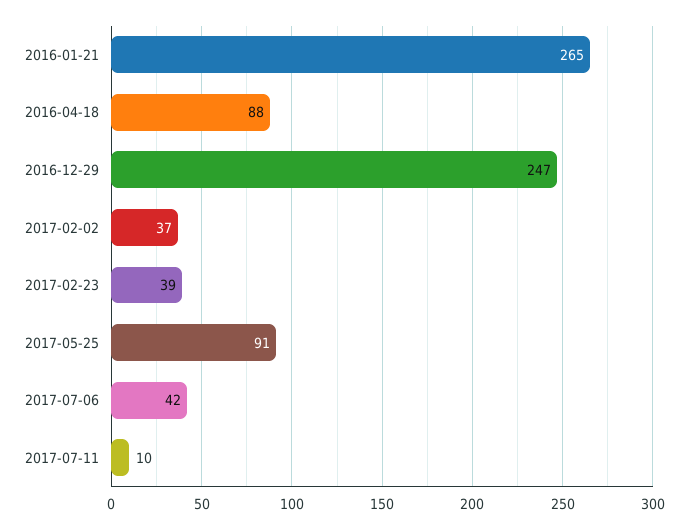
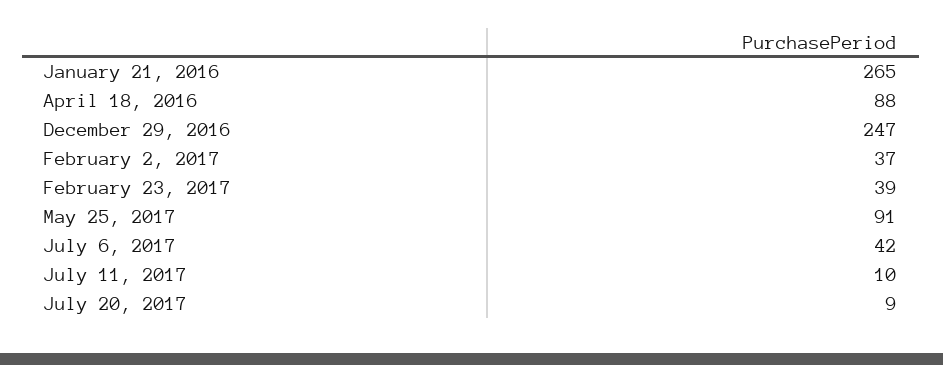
July 20, 2017: none -> 9

